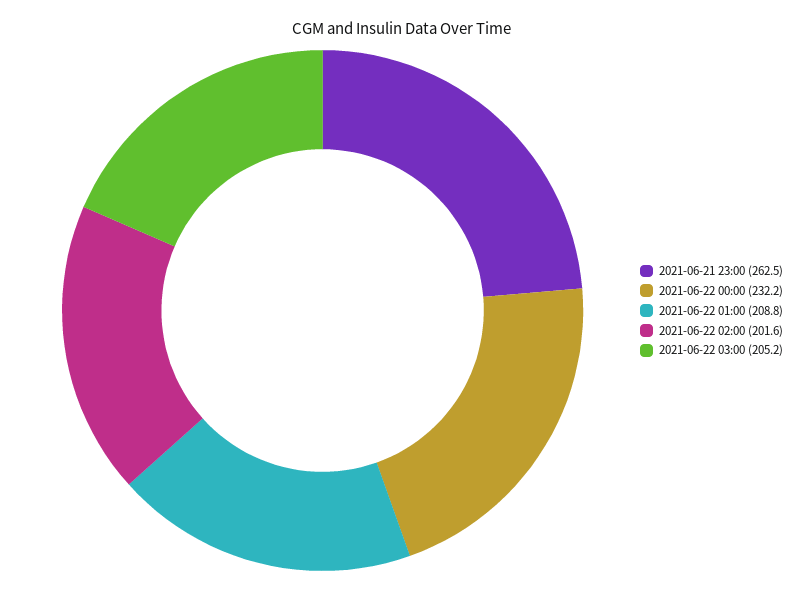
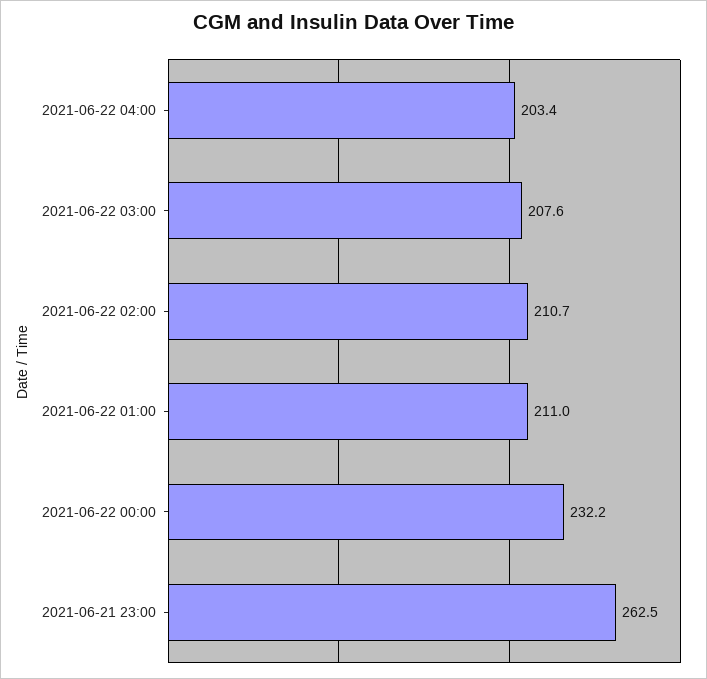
2021-06-22 01:00: 208.8 -> 211
2021-06-22 02:00: 201.6 -> 210.7
2021-06-22 03:00: 205.2 -> 207.6
2021-06-22 04:00: none -> 203.4

